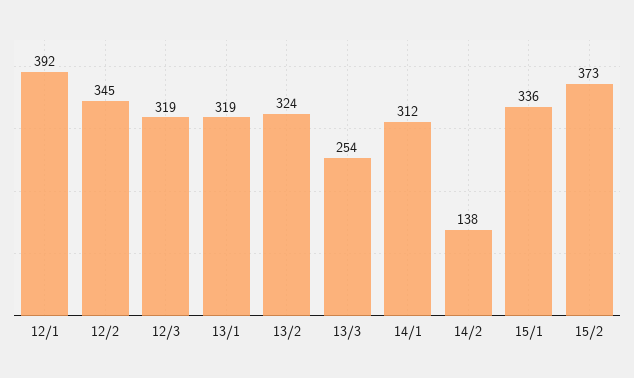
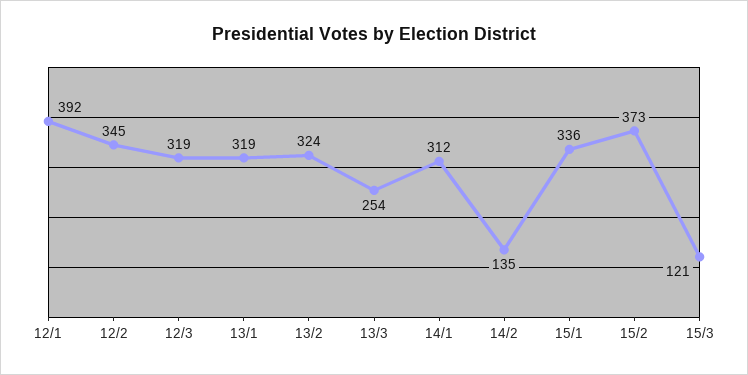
14/2: 138 -> 135
15/3: none -> 121

